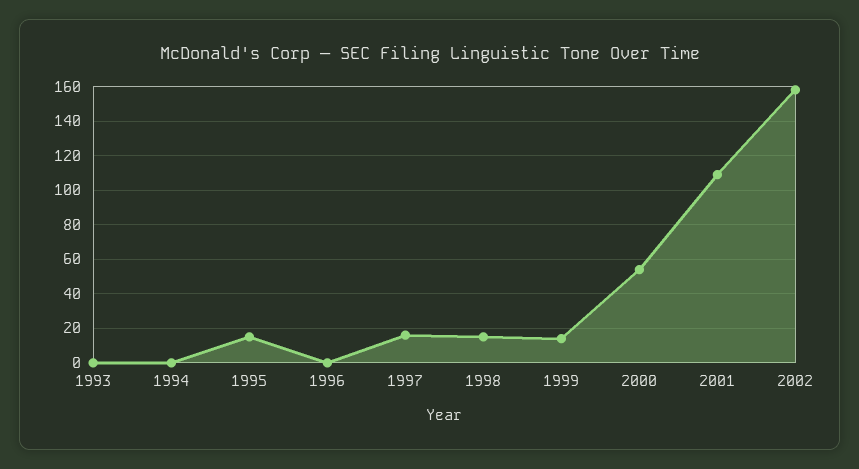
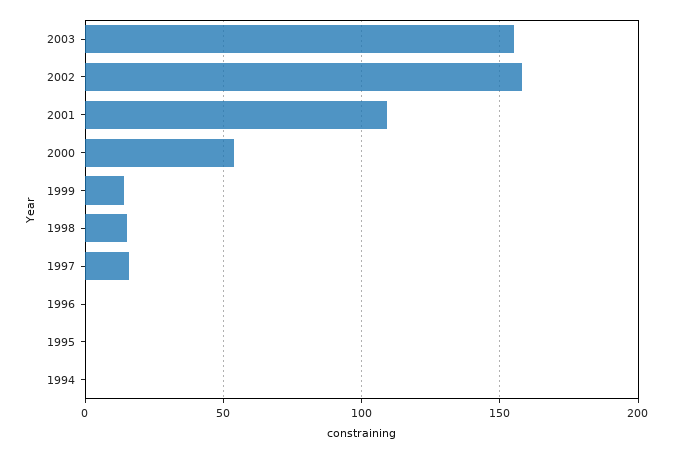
1993: 0 -> none
1995: 15 -> 0
2003: none -> 155

